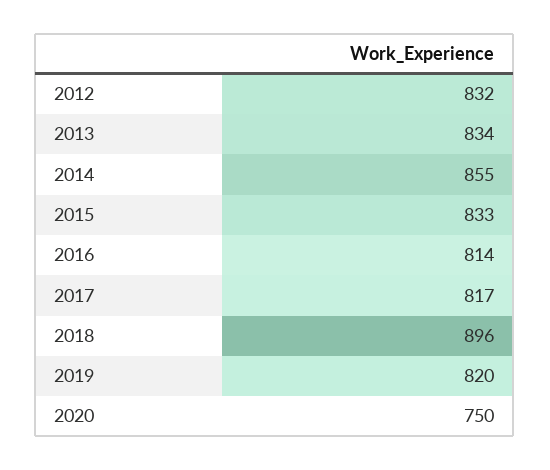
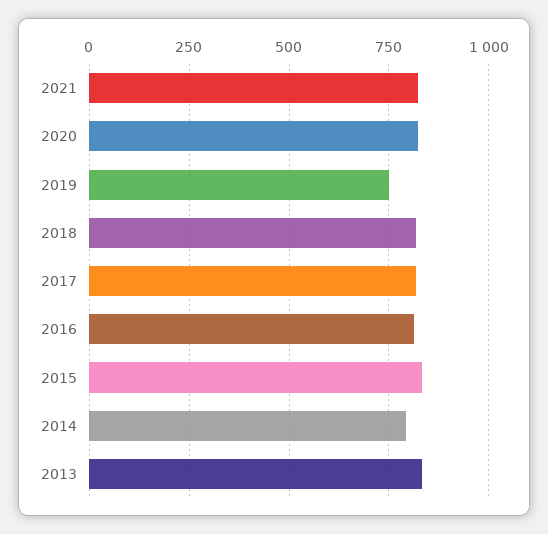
2012: 832 -> none
2014: 855 -> 800
2018: 896 -> 825
2019: 820 -> 750
2020: 750 -> 825
2021: none -> 825

